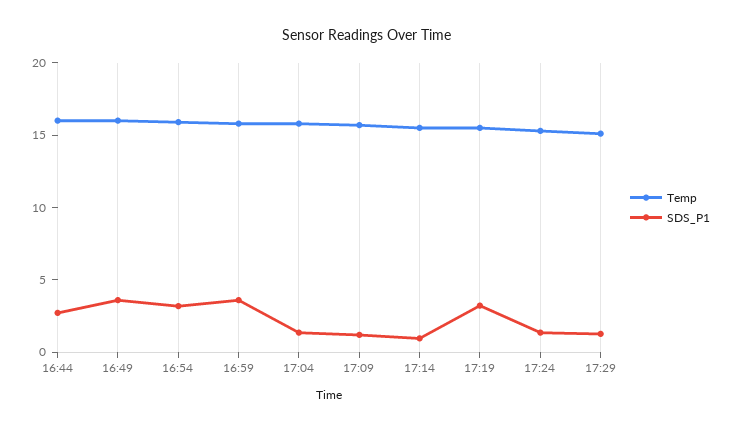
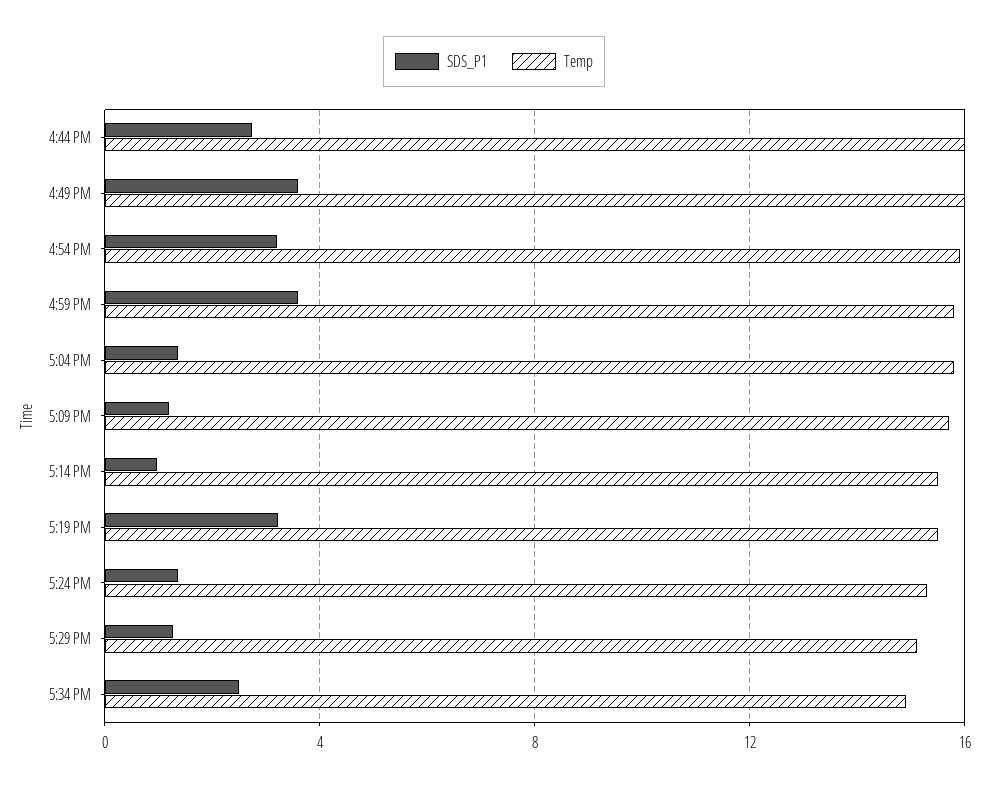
SDS_P1, 5:34 PM: none -> 2.5
Temp, 5:34 PM: none -> 15

